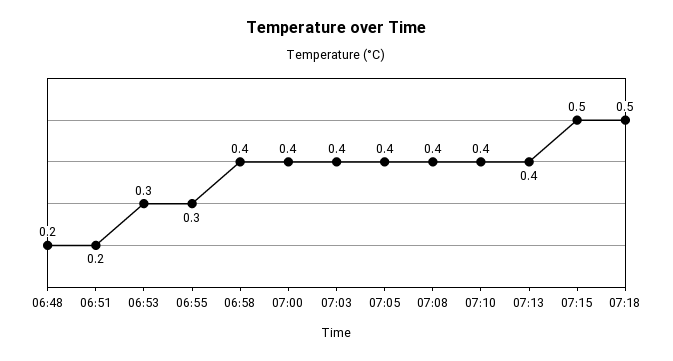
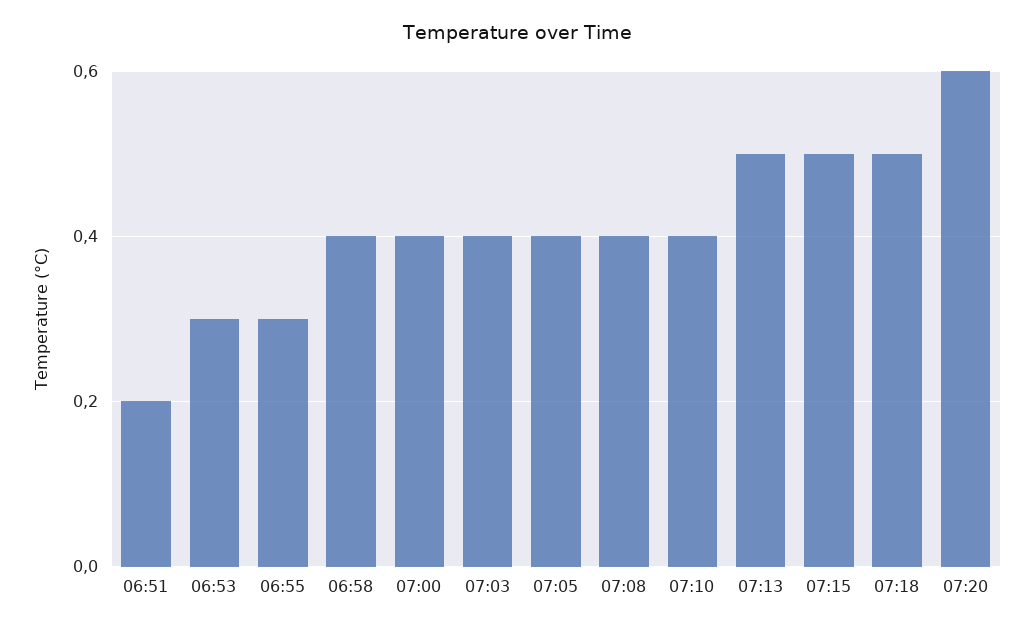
06:48: 0.2 -> none
07:13: 0.4 -> 0.5
07:20: none -> 0.6

